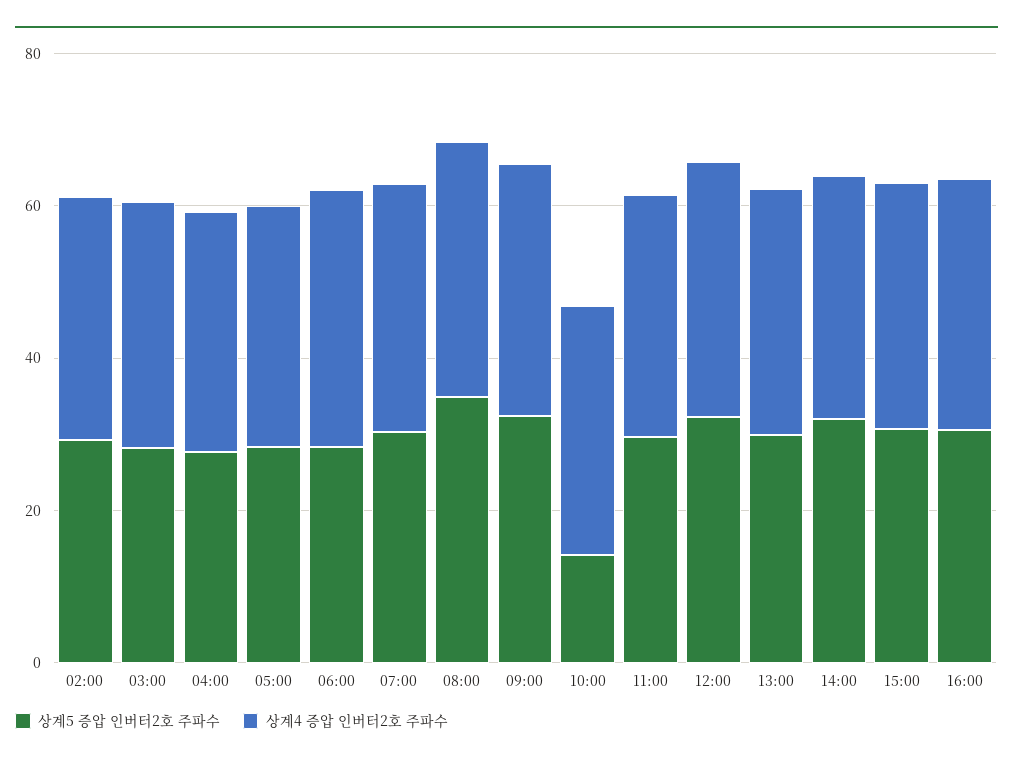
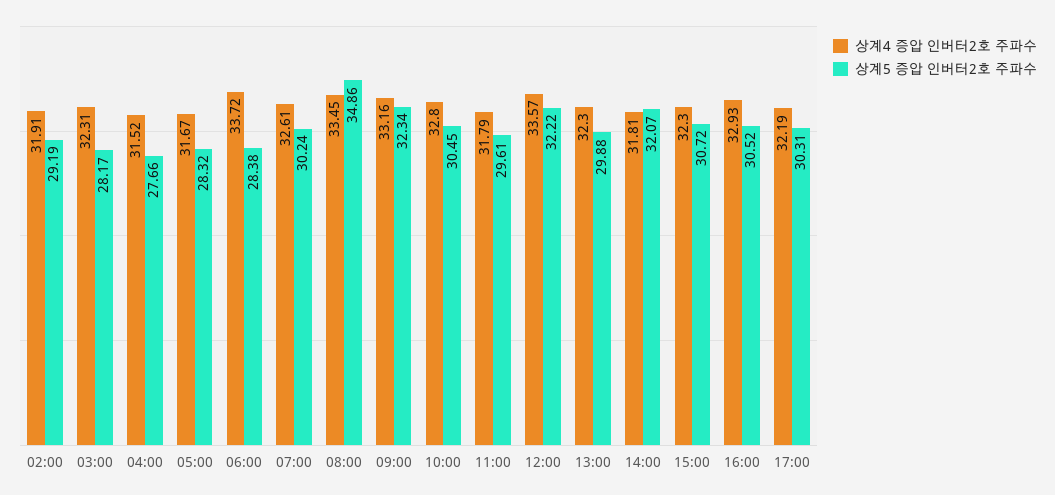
상계5 증압 인버터2호 주파수, 10:00: 15 -> 30.45
상계4 증압 인버터2호 주파수, 17:00: none -> 32.19
상계5 증압 인버터2호 주파수, 17:00: none -> 30.31

